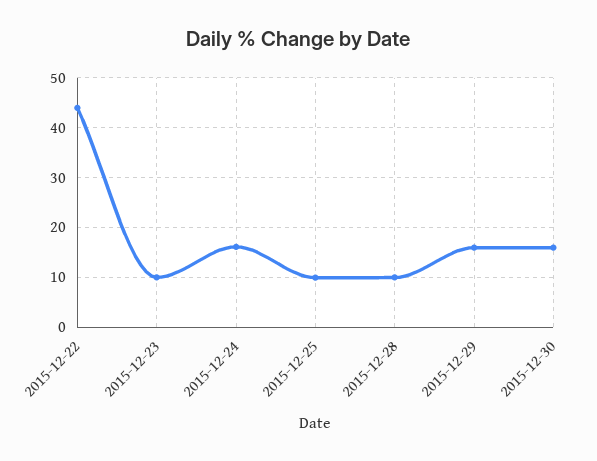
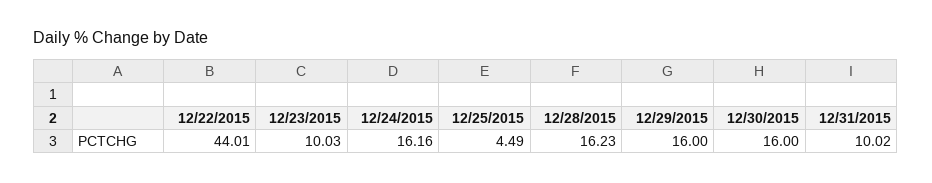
2015-12-25: 10 -> 4.49
2015-12-28: 10 -> 16.23
12/31/2015: none -> 10.02

